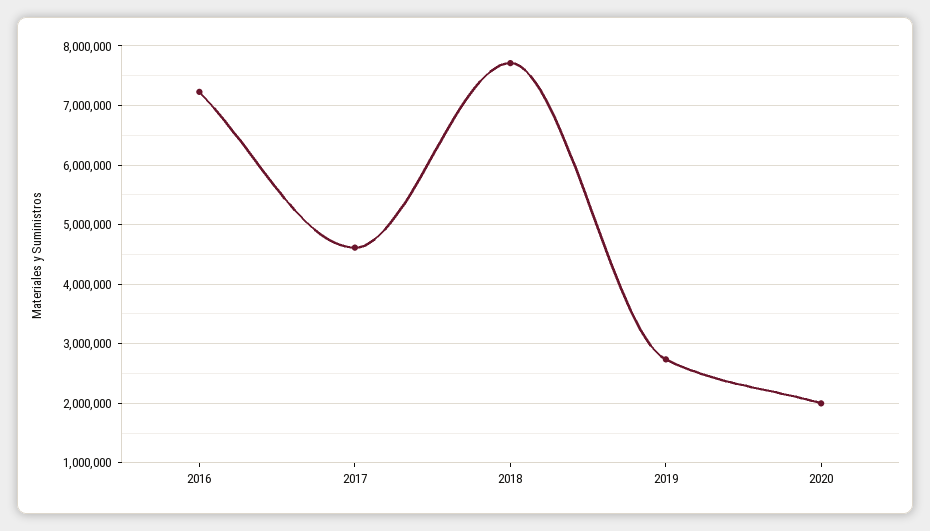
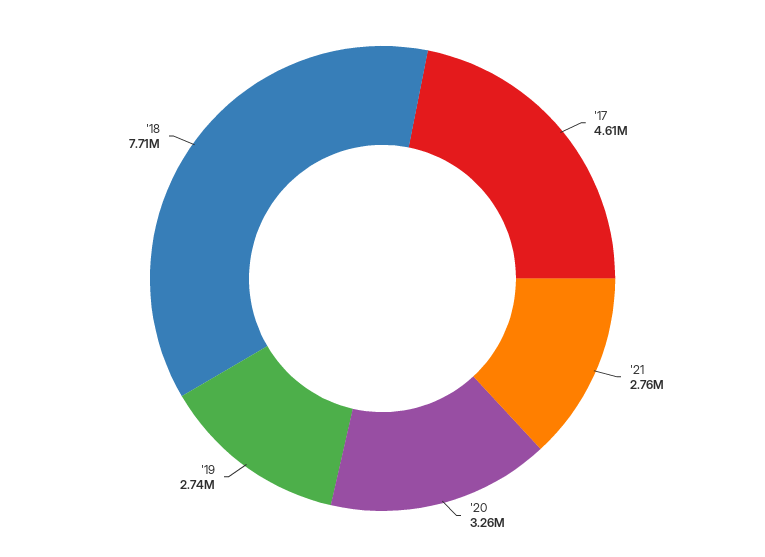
2016: 7200000 -> none
2020: 2000000 -> 3260000
'21: none -> 2760000

